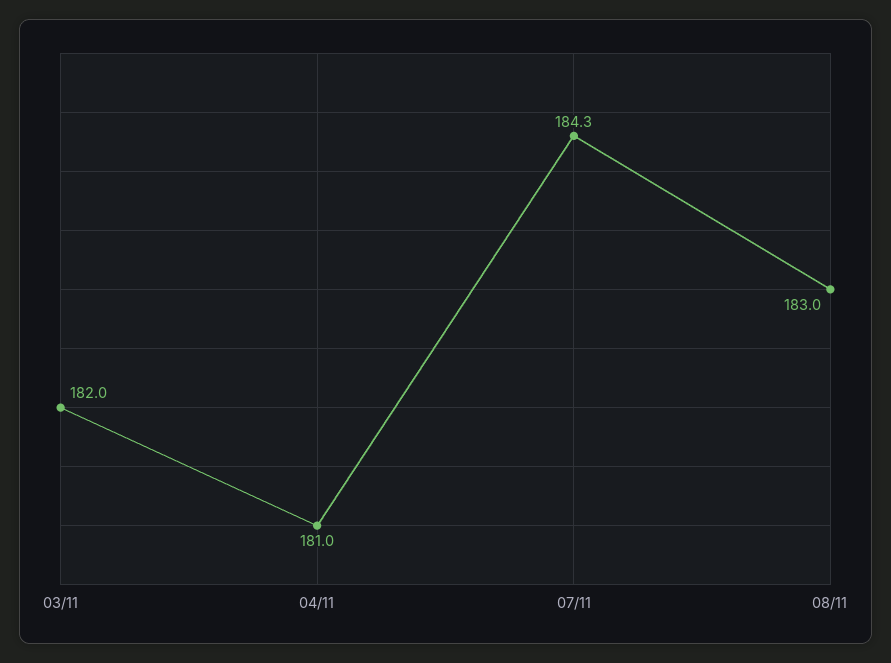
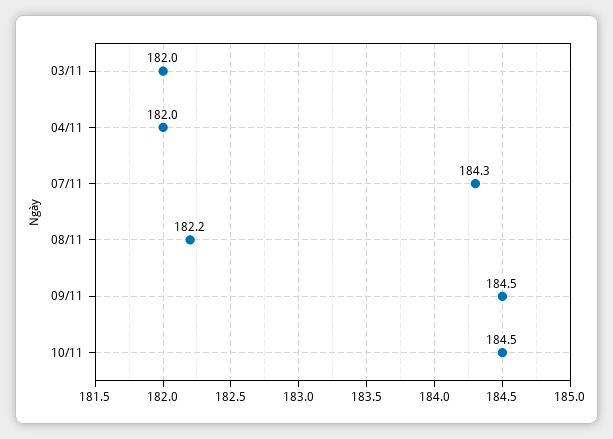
04/11: 181 -> 182
08/11: 183 -> 182.2
09/11: none -> 184.5
10/11: none -> 184.5

